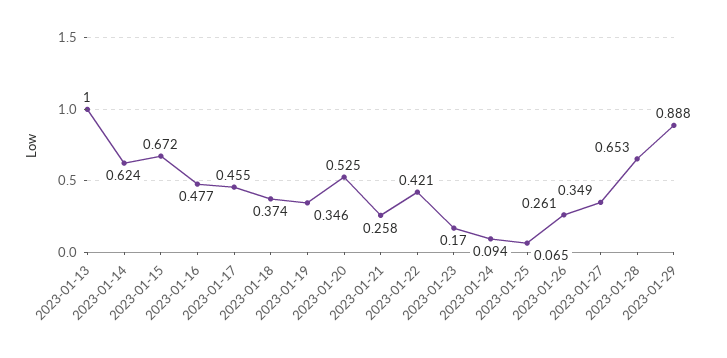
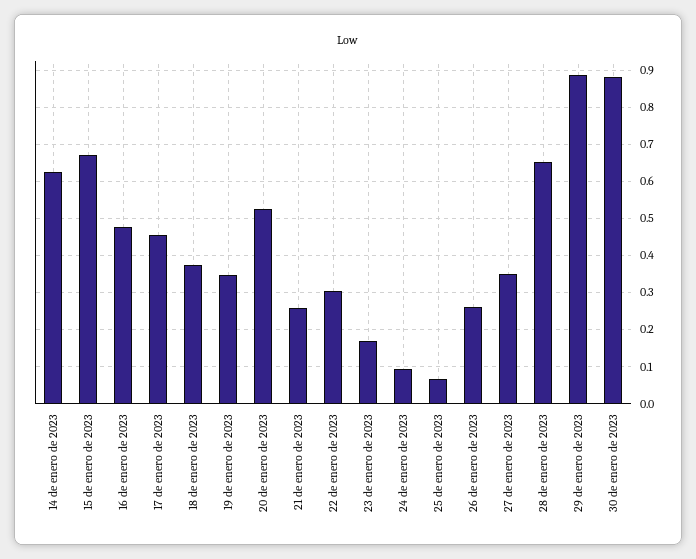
2023-01-13: 1 -> none
2023-01-22: 0.421 -> 0.3
30 de enero de 2023: none -> 0.88

